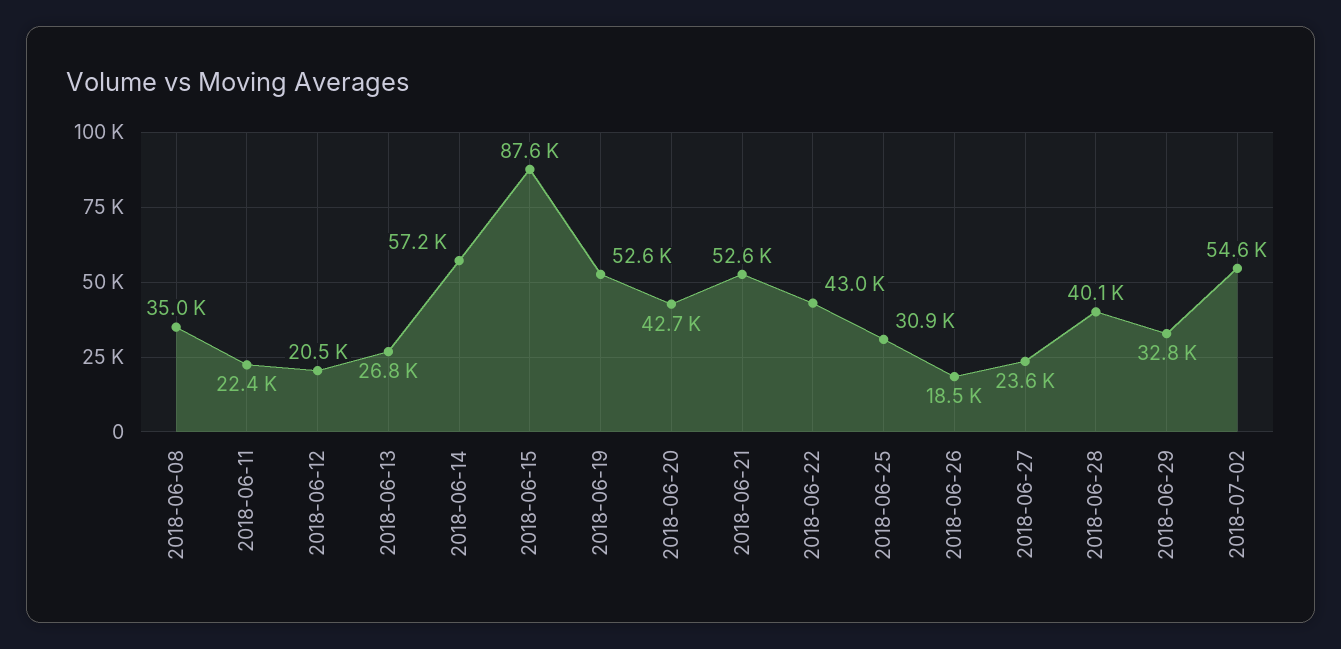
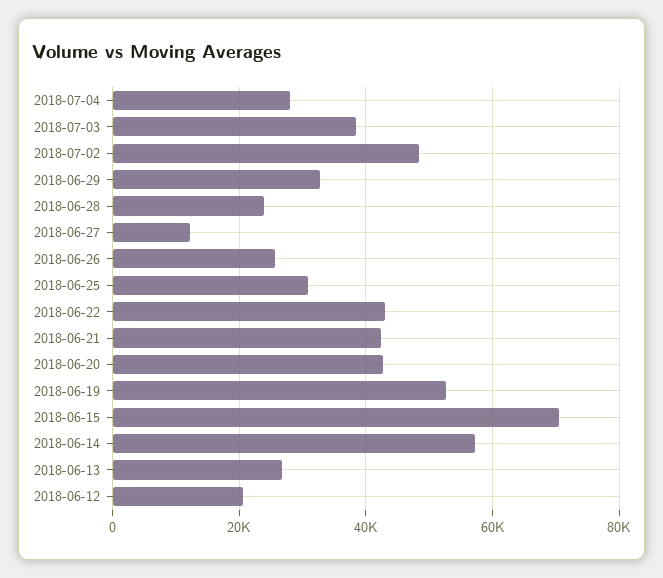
2018-06-08: 35000 -> none
2018-06-11: 22400 -> none
2018-06-15: 87600 -> 70000
2018-06-21: 52600 -> 42000
2018-06-26: 18500 -> 26000
2018-06-27: 23600 -> 12000
2018-06-28: 40100 -> 24000
2018-07-02: 54600 -> 48000
2018-07-04: none -> 28000
2018-07-03: none -> 38000

